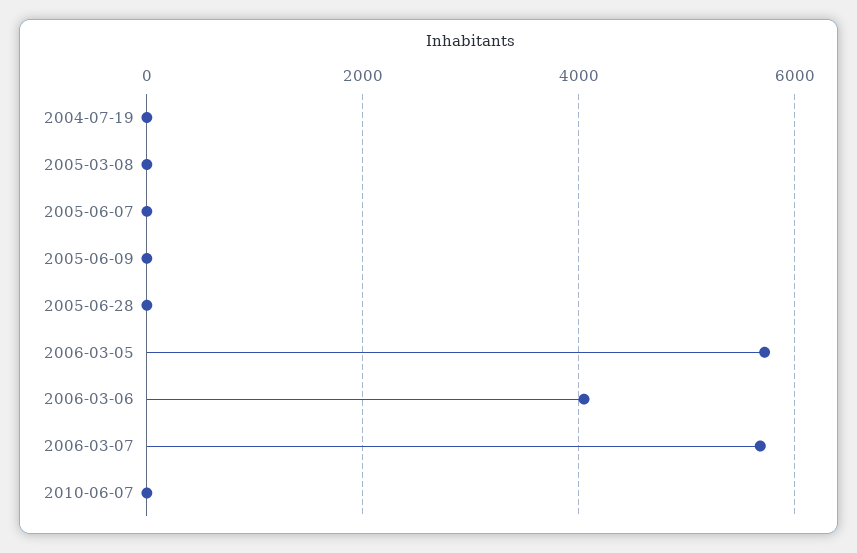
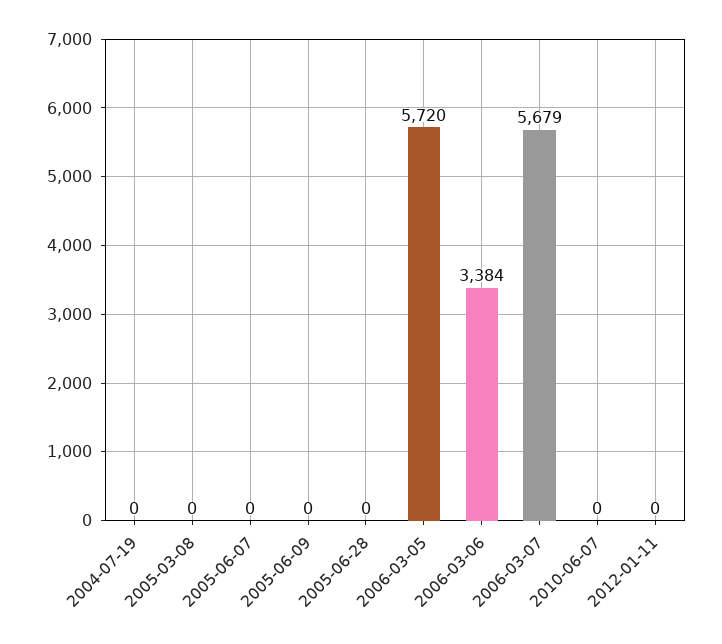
2006-03-06: 4000 -> 3384
2012-01-11: none -> 0

